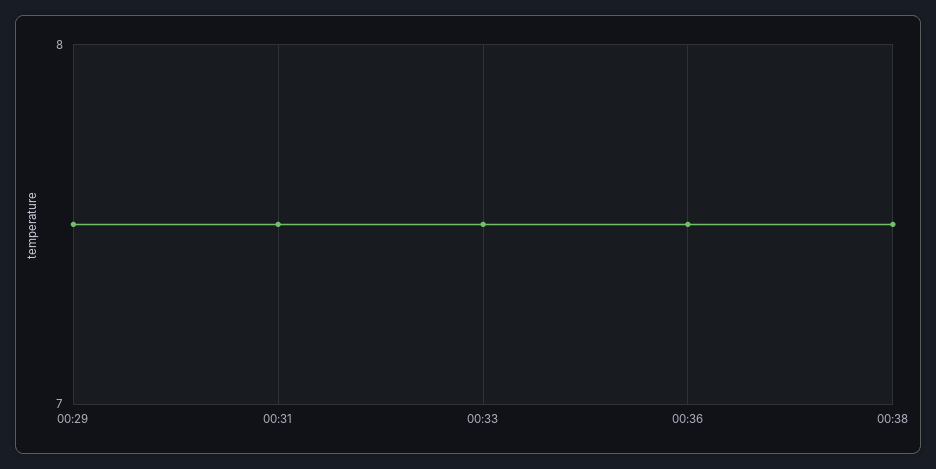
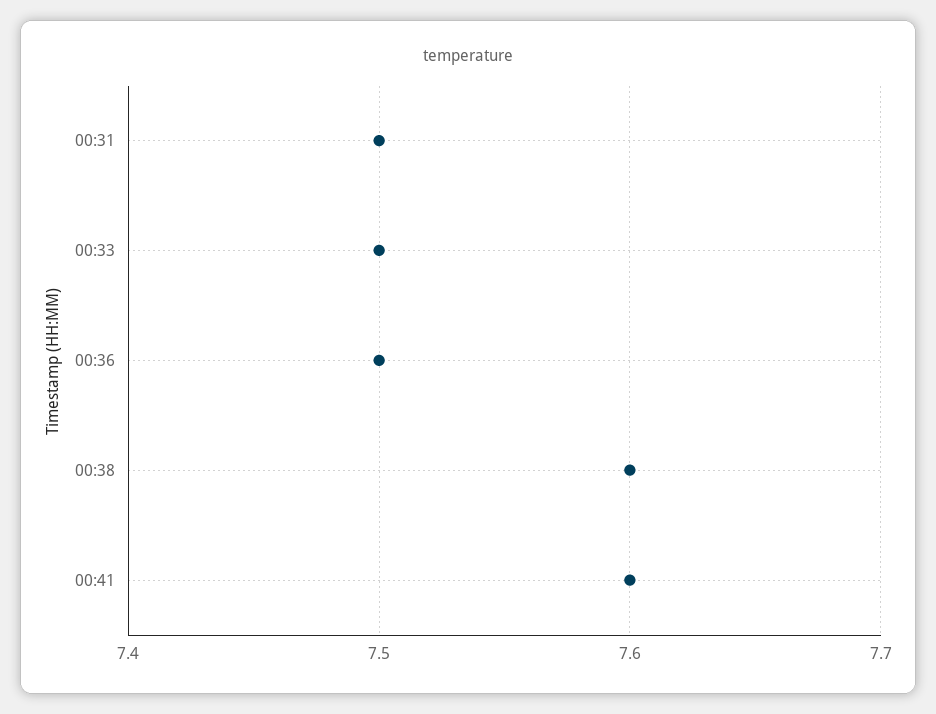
00:29: 7.5 -> none
00:38: 7.5 -> 7.6
00:41: none -> 7.6

